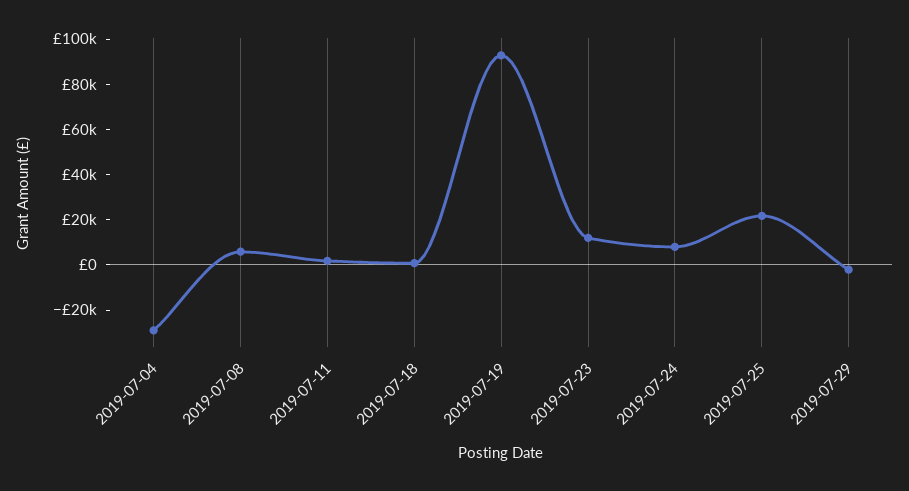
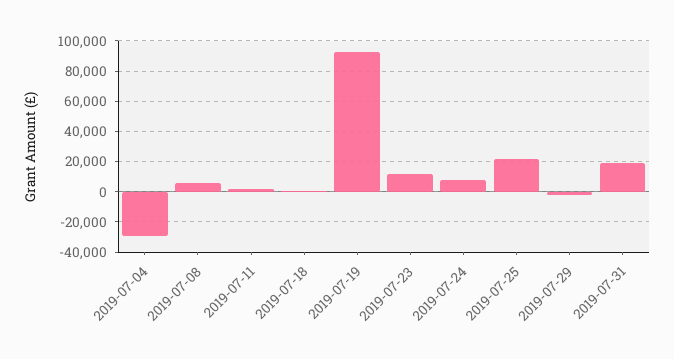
2019-07-31: none -> 20000

